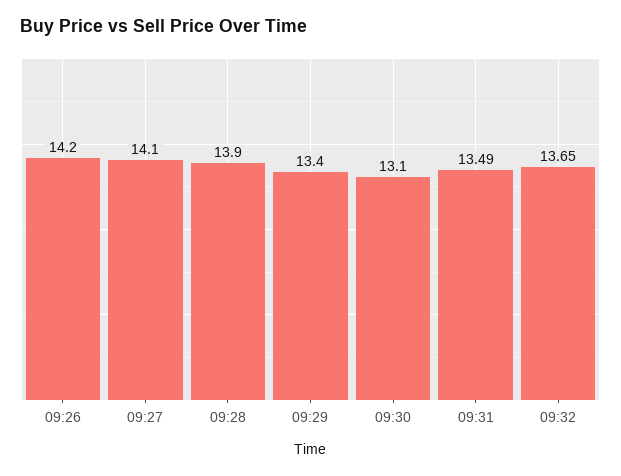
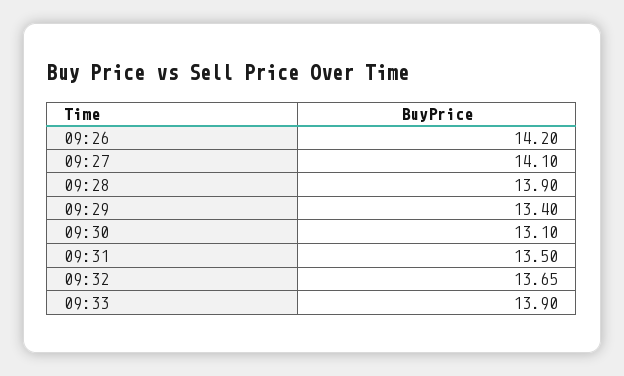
09:31: 13.49 -> 13.5
09:33: none -> 13.9

